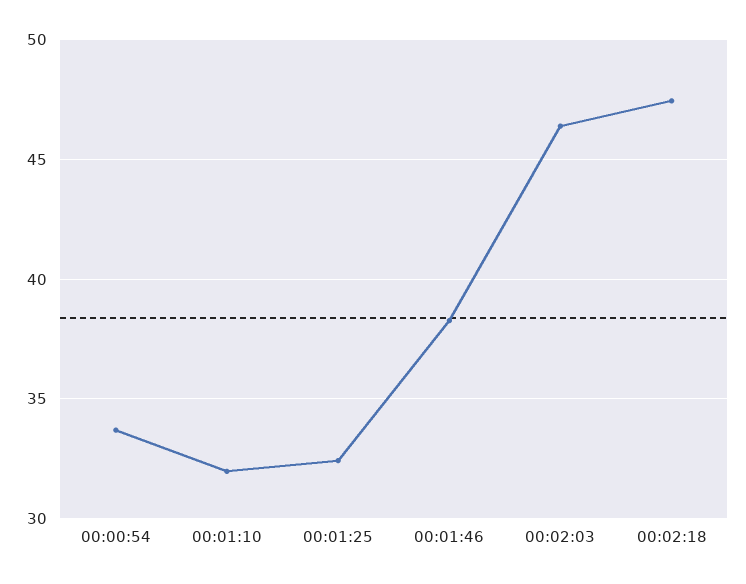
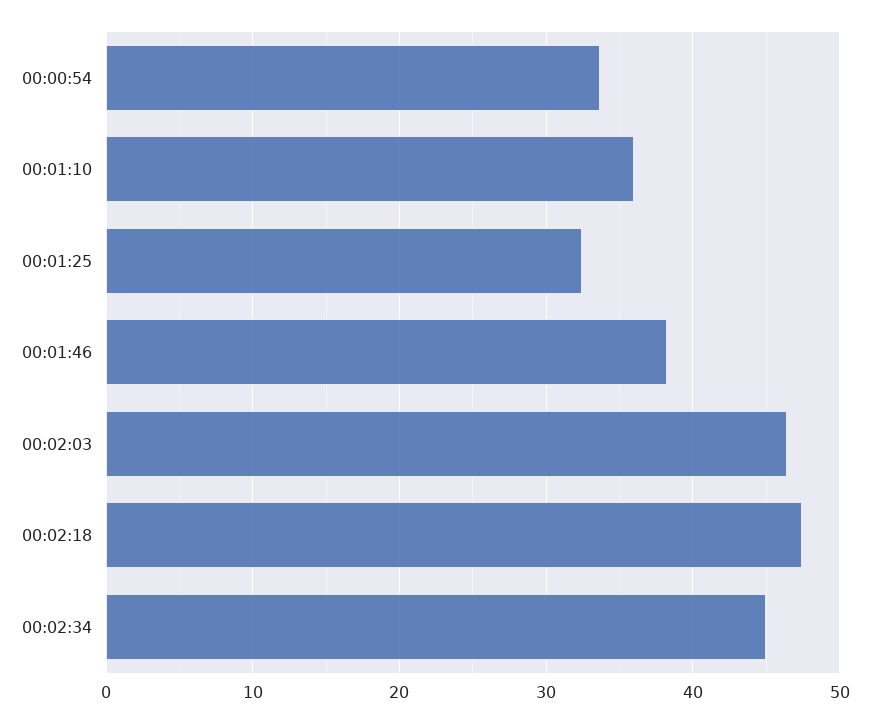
00:01:10: 32 -> 36
00:02:34: none -> 45

